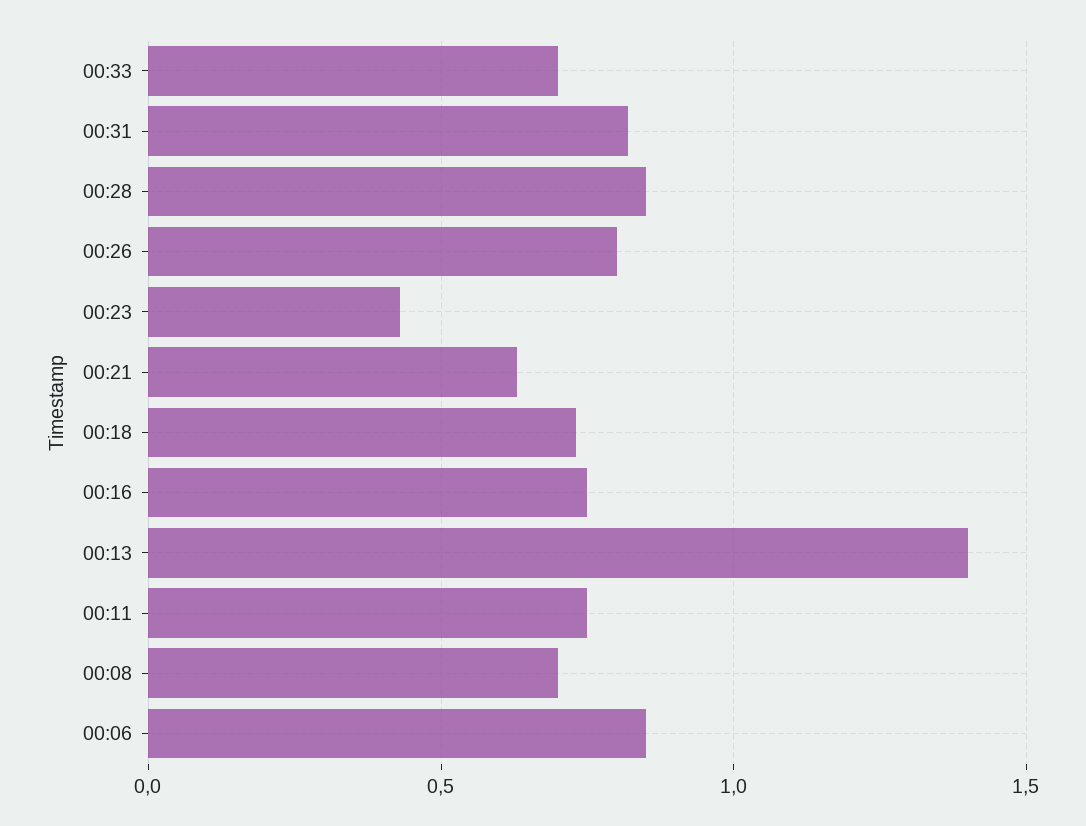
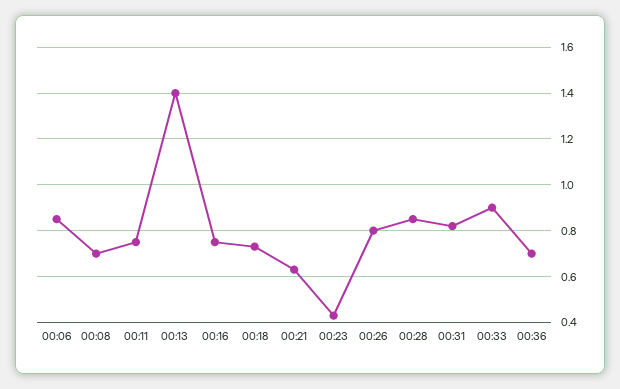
00:33: 0.7 -> 0.9
00:36: none -> 0.7

